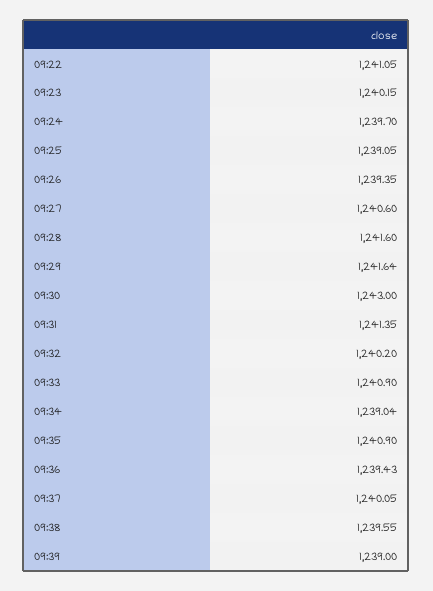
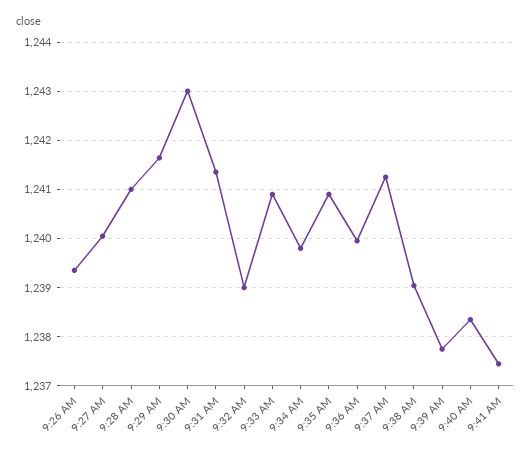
09:22: 1241.05 -> none
09:23: 1240.15 -> none
09:24: 1239.7 -> none
09:25: 1239.05 -> none
09:27: 1240.6 -> 1240
09:28: 1241.6 -> 1241
09:32: 1240.2 -> 1239
09:34: 1239.04 -> 1239.8
09:36: 1239.43 -> 1240
09:37: 1240.05 -> 1241.2
09:38: 1239.55 -> 1239
09:39: 1239 -> 1237.8
9:40 AM: none -> 1238.4
9:41 AM: none -> 1237.4

